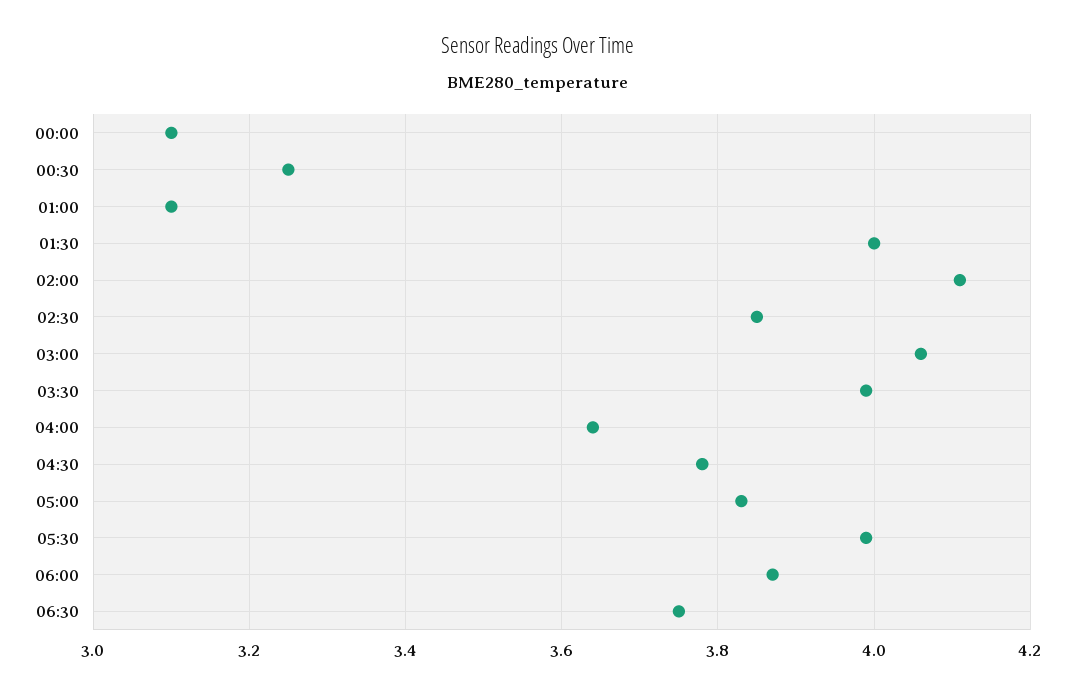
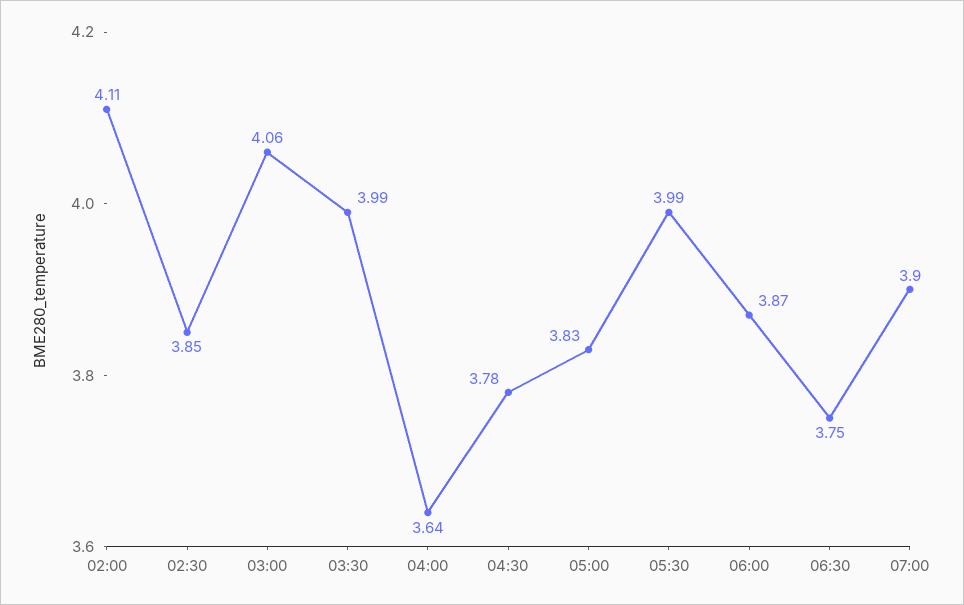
00:00: 3.1 -> none
00:30: 3.25 -> none
01:00: 3.1 -> none
01:30: 4 -> none
07:00: none -> 3.9

